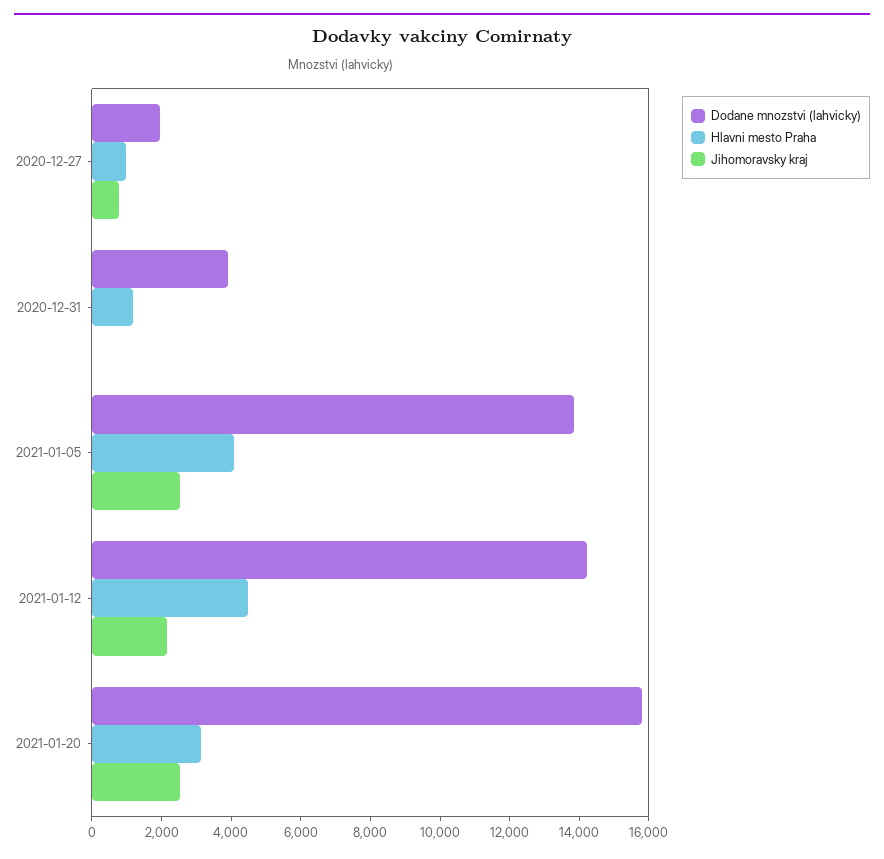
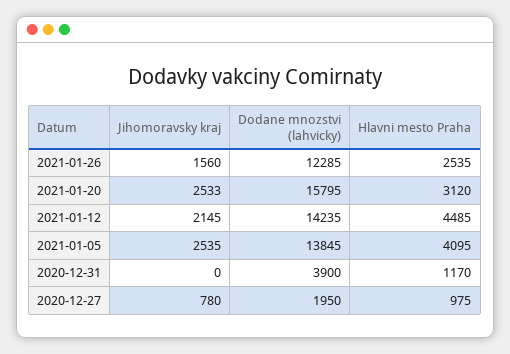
Jihomoravsky kraj, 2021-01-26: none -> 1560
Dodane mnozstvi (lahvicky), 2021-01-26: none -> 12285
Hlavni mesto Praha, 2021-01-26: none -> 2535

